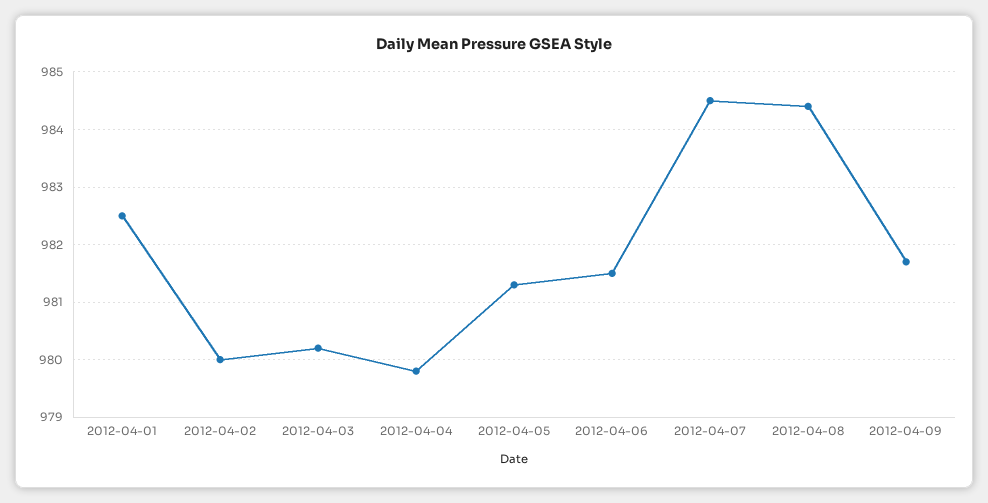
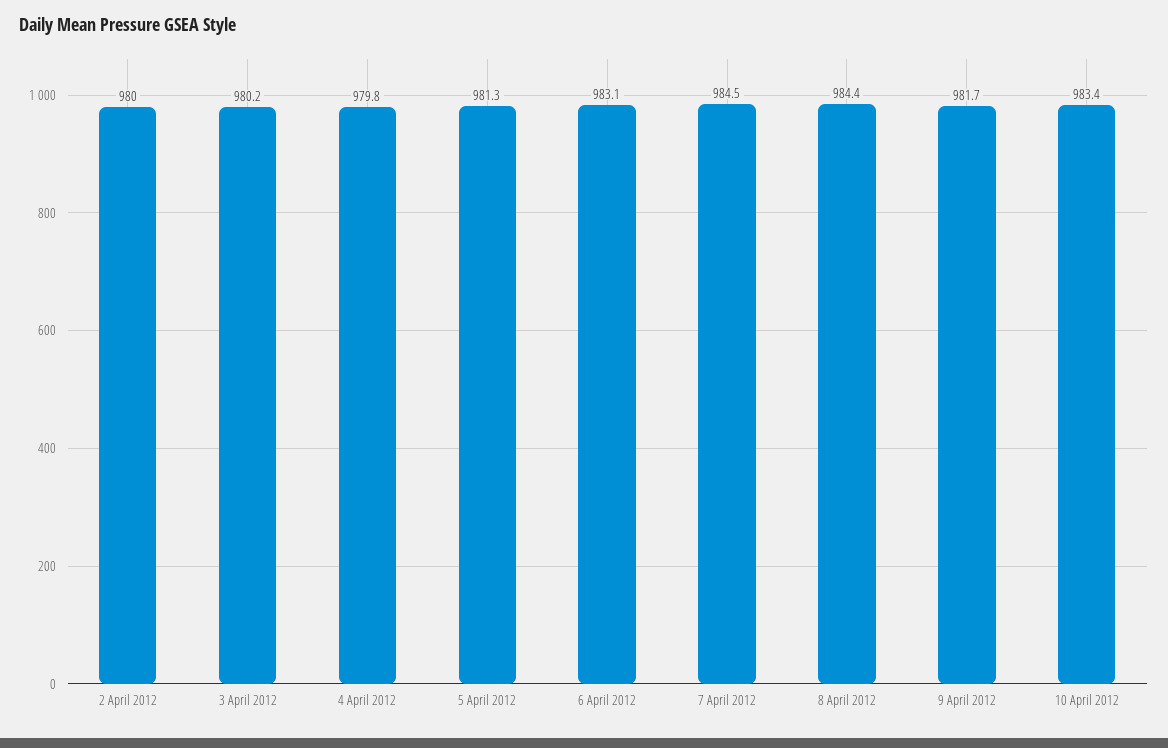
2012-04-01: 982.5 -> none
2012-04-06: 981.5 -> 983.1
10 April 2012: none -> 983.4

